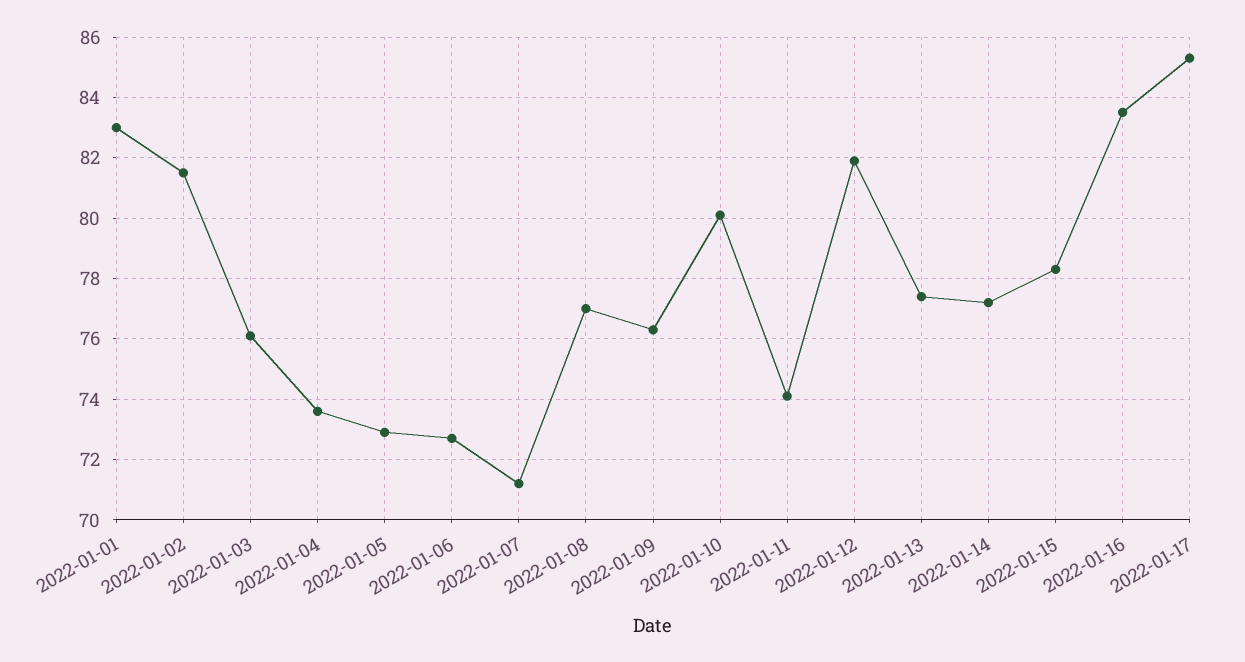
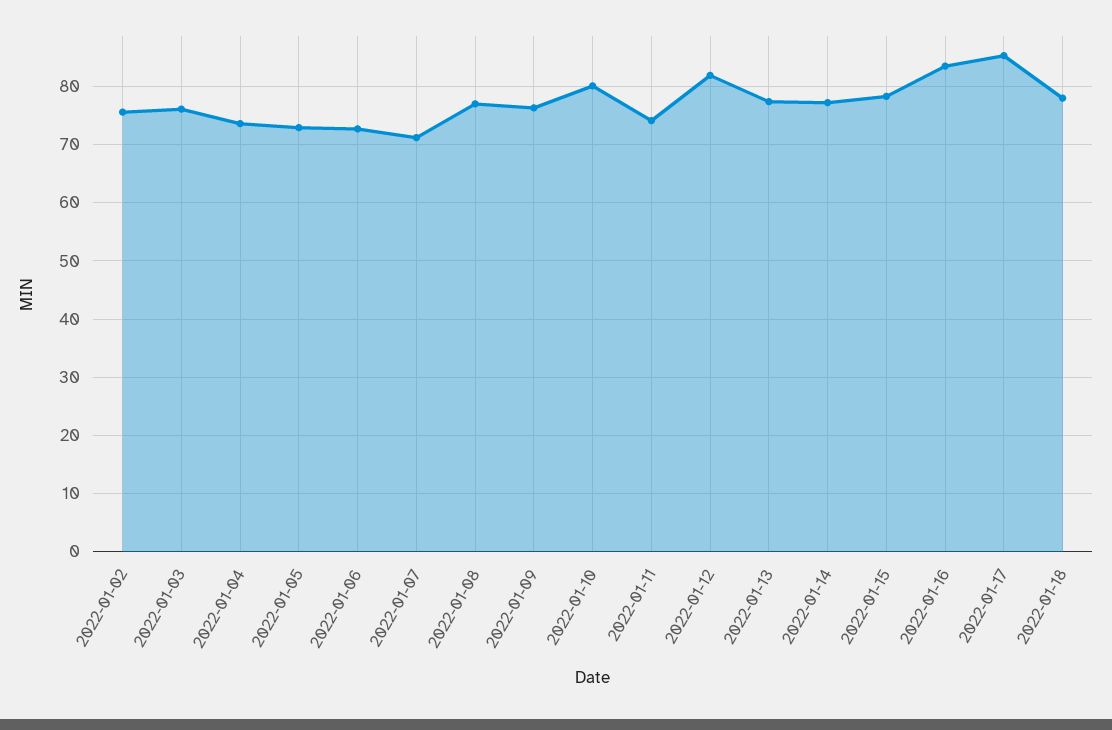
2022-01-01: 83 -> none
2022-01-02: 81.5 -> 76
2022-01-18: none -> 78

